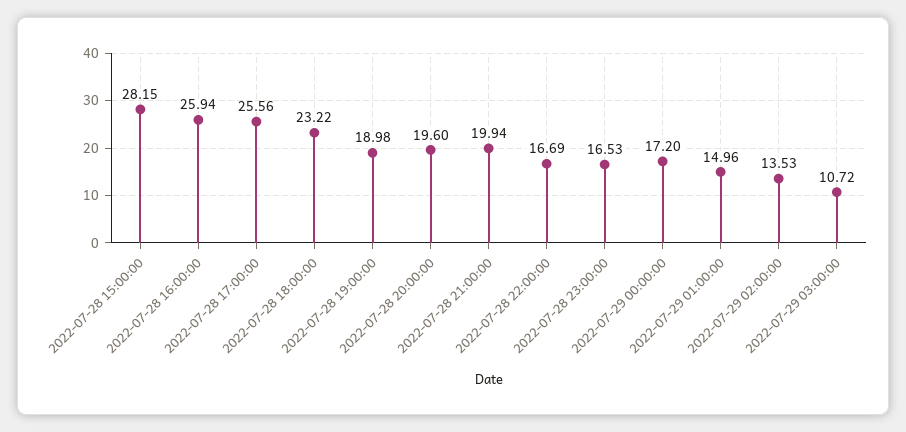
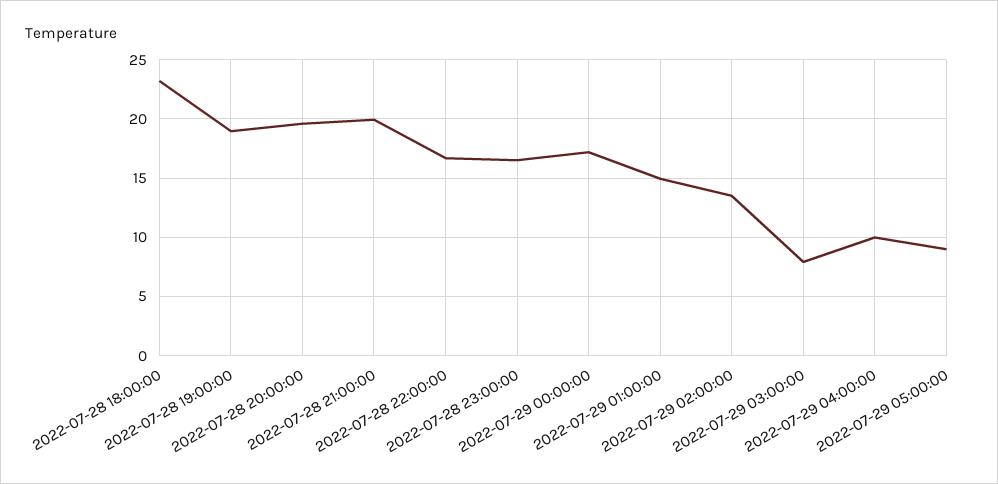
2022-07-28 15:00:00: 28.15 -> none
2022-07-28 16:00:00: 25.94 -> none
2022-07-28 17:00:00: 25.56 -> none
2022-07-29 03:00:00: 10.72 -> 8
2022-07-29 04:00:00: none -> 10
2022-07-29 05:00:00: none -> 9

